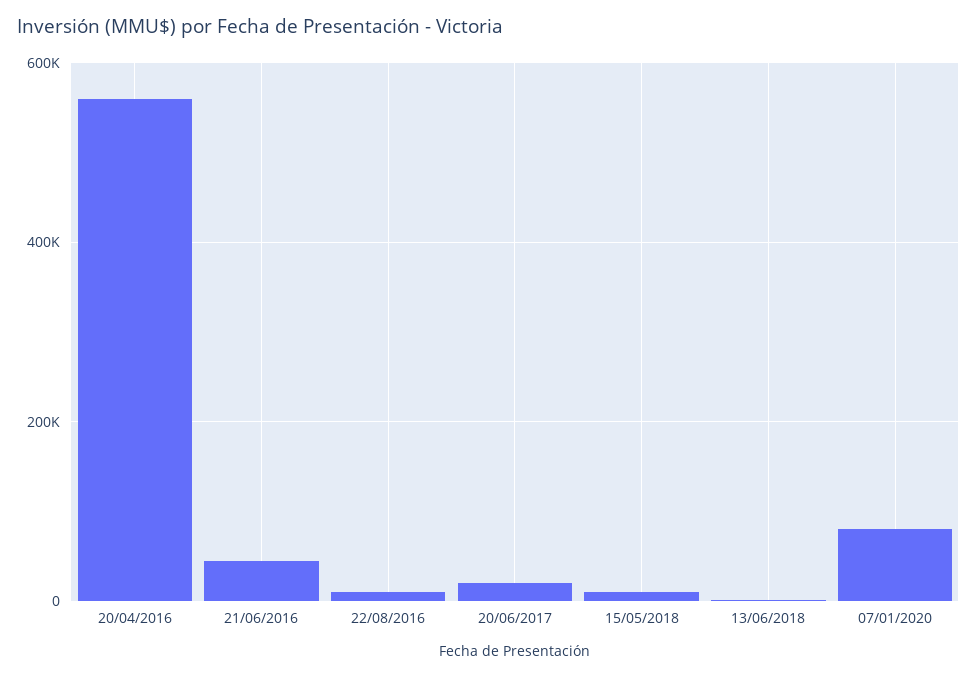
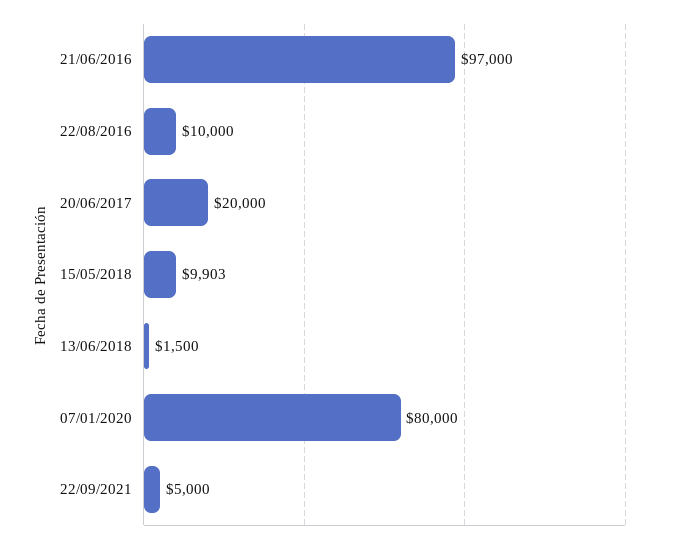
20/04/2016: 560000 -> none
21/06/2016: 40000 -> 97000
22/09/2021: none -> 5000

